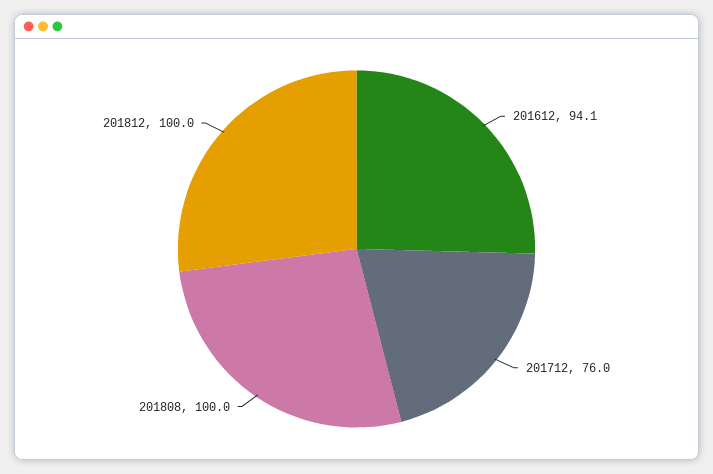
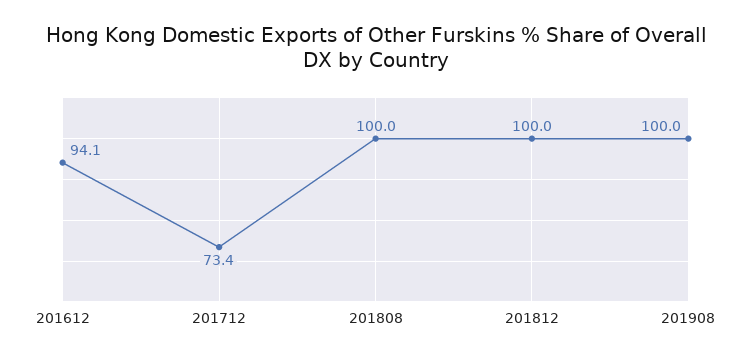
201712: 76 -> 73.4
201908: none -> 100

